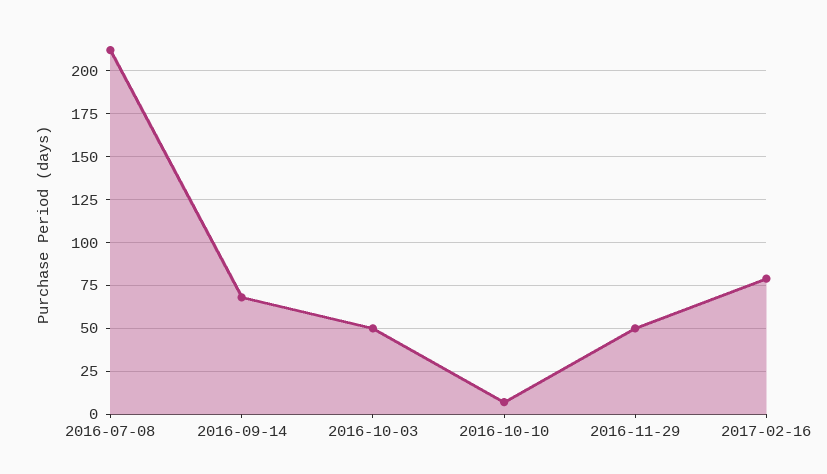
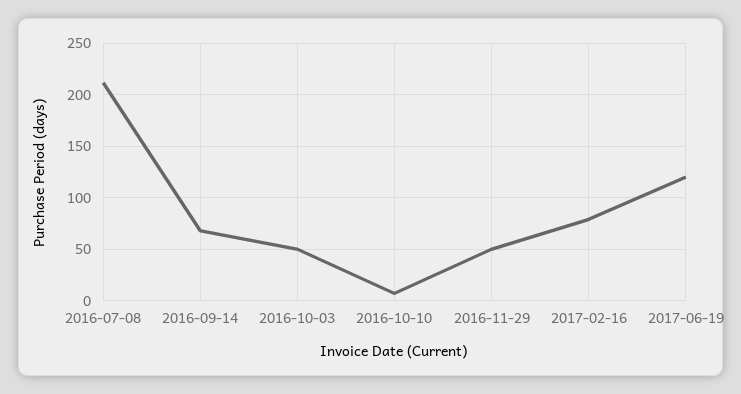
2017-06-19: none -> 120

